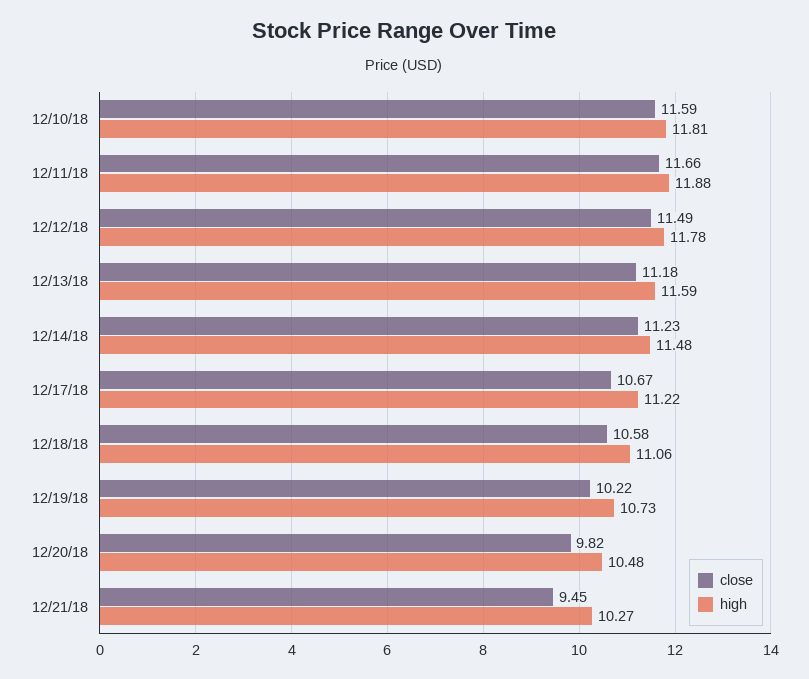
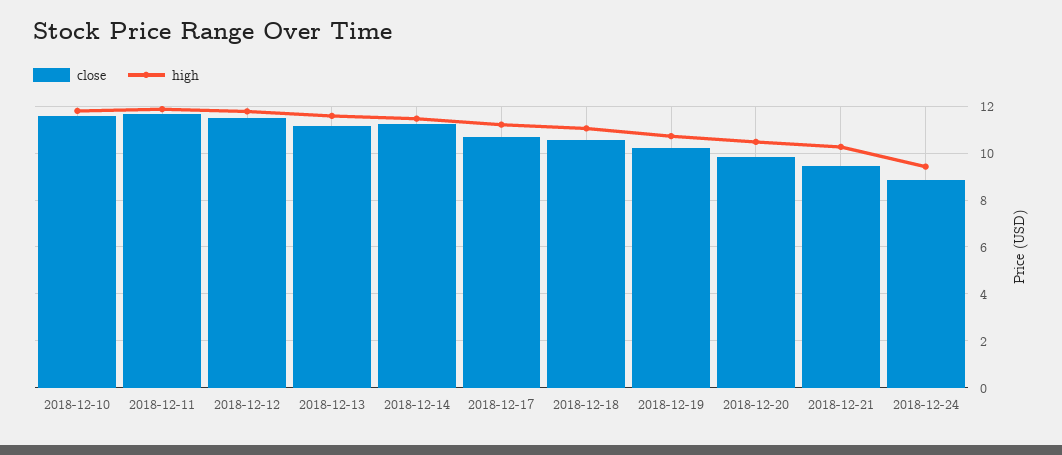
close, 2018-12-24: none -> 9
high, 2018-12-24: none -> 9.5

